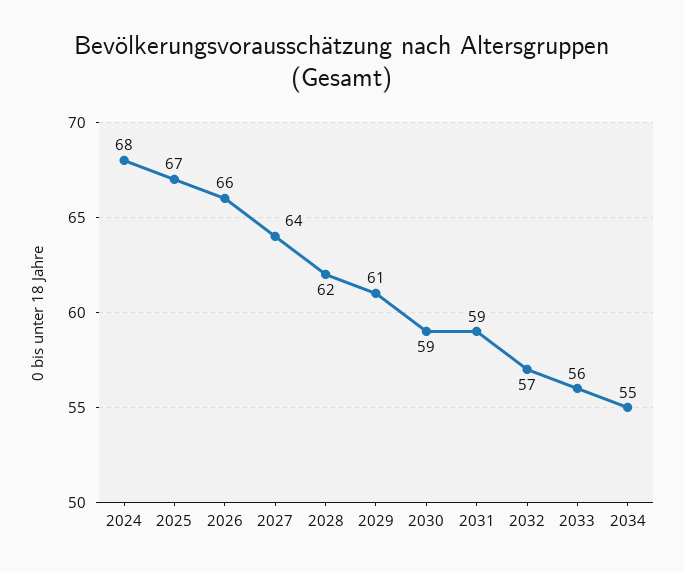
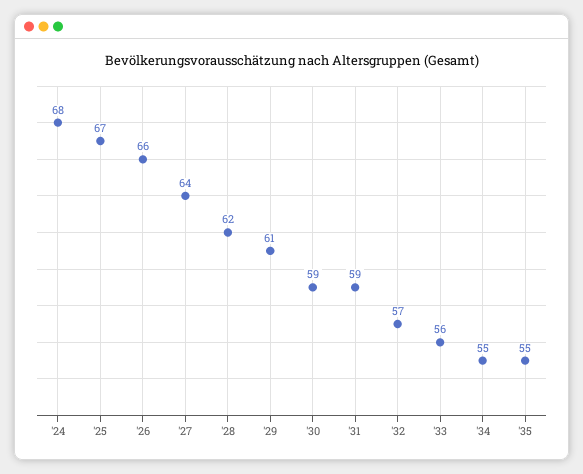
'35: none -> 55

